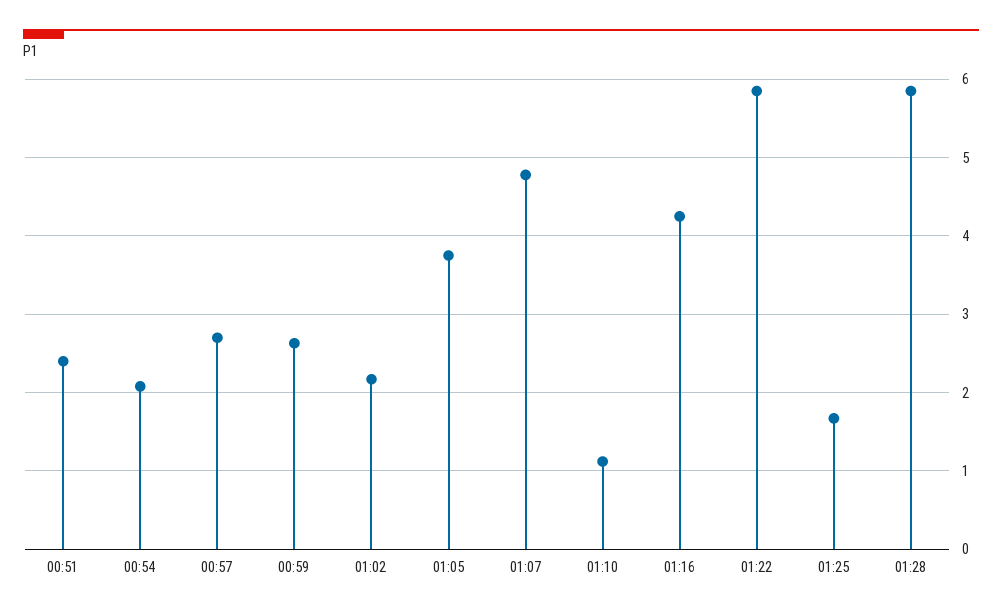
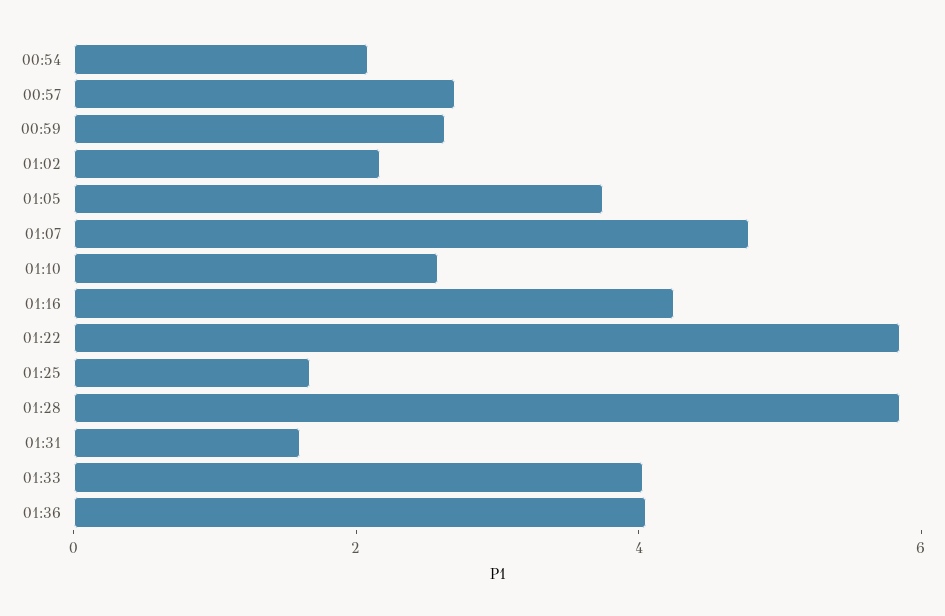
00:51: 2.4 -> none
01:10: 1.1 -> 2.5
01:31: none -> 1.5
01:33: none -> 4
01:36: none -> 4

